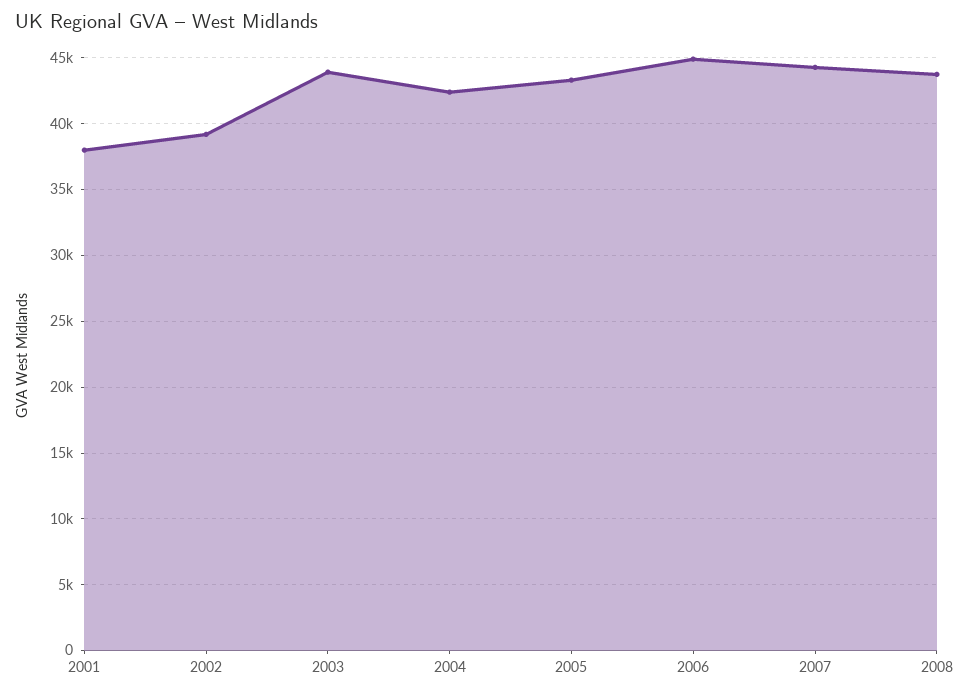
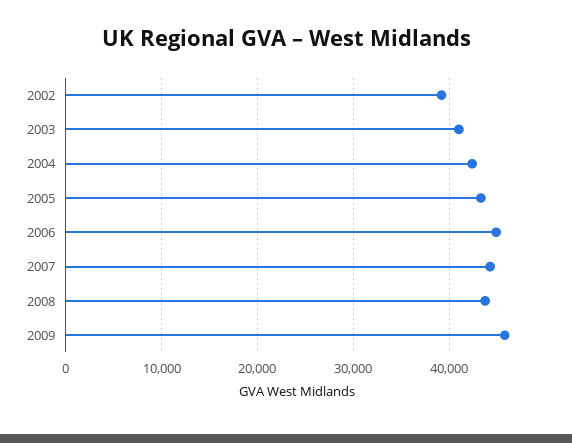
2001: 38000 -> none
2003: 44000 -> 41000
2009: none -> 46000

